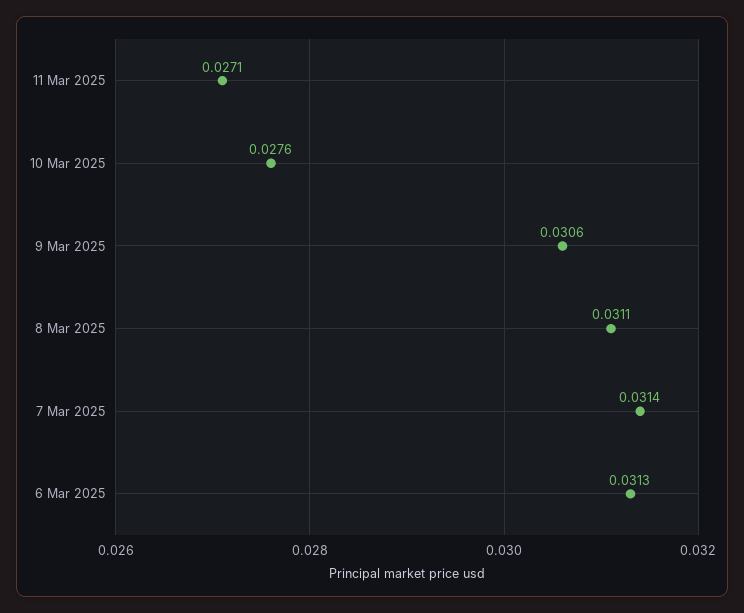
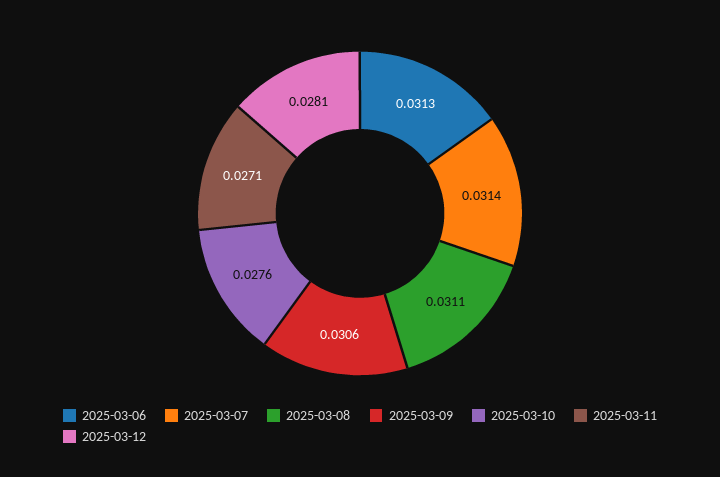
2025-03-12: none -> 0.0281

